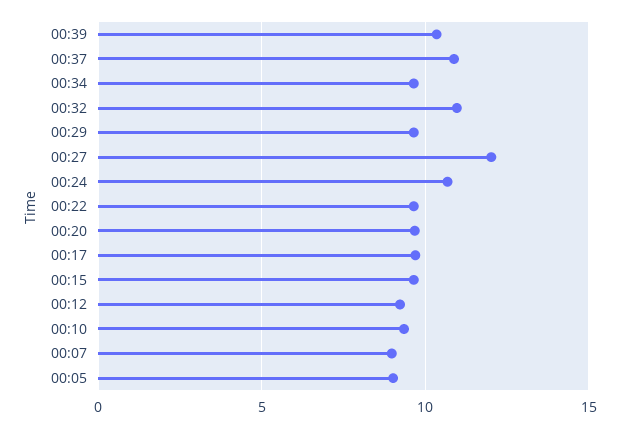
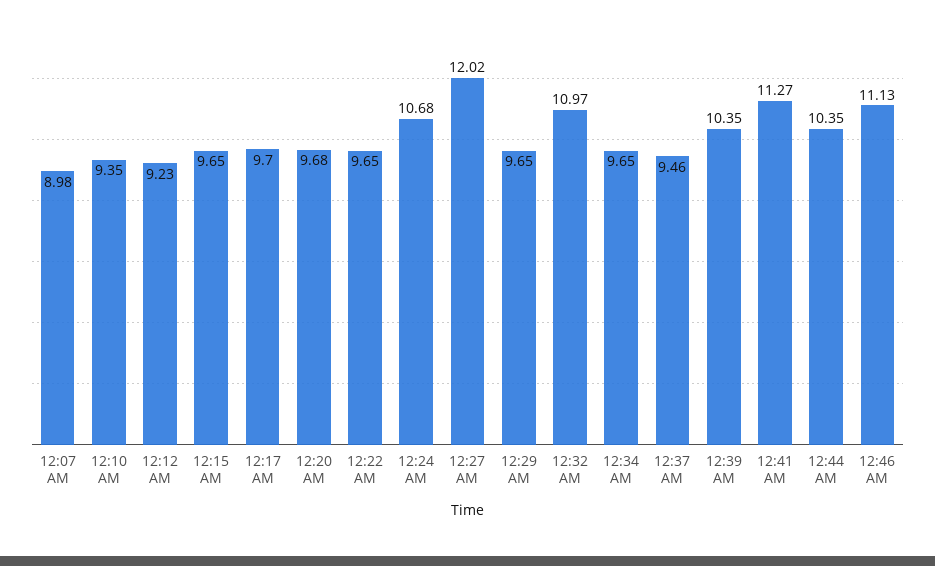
00:37: 11 -> 9.46
00:05: 9 -> none
12:41 AM: none -> 11.27
12:44 AM: none -> 10.35
12:46 AM: none -> 11.13

